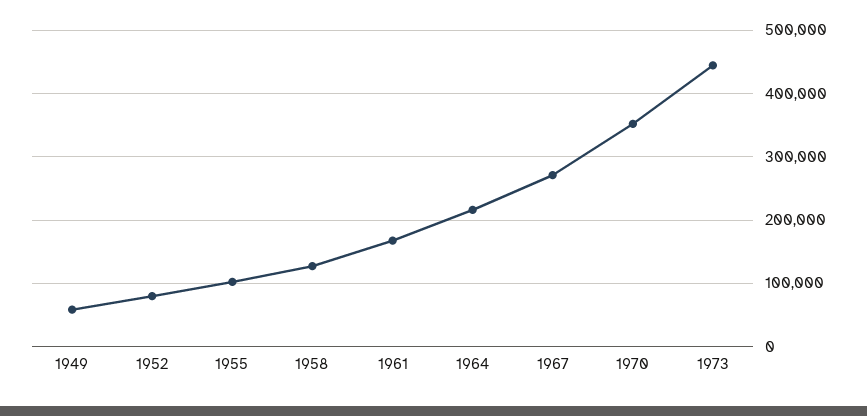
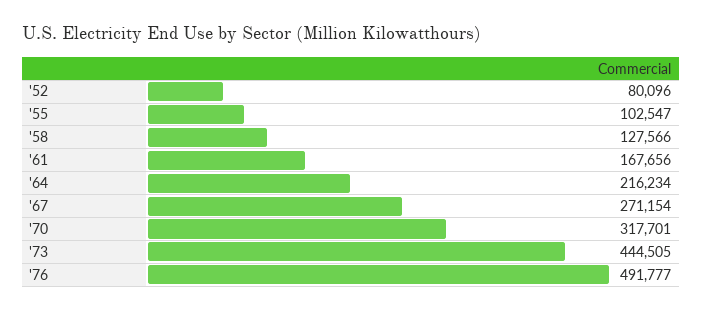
1949: 60000 -> none
1970: 350000 -> 317701
'76: none -> 491777

